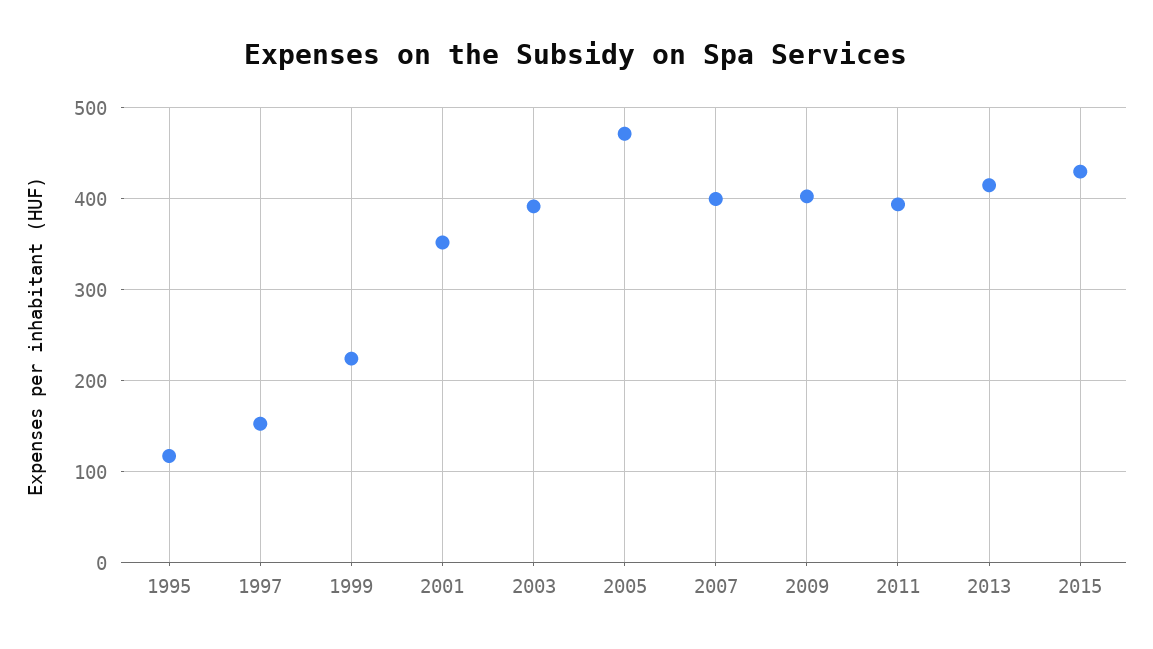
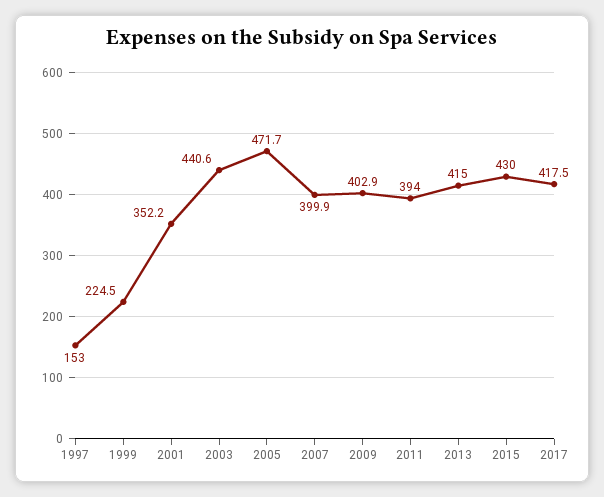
1995: 120 -> none
2003: 390 -> 440.6
2017: none -> 417.5

